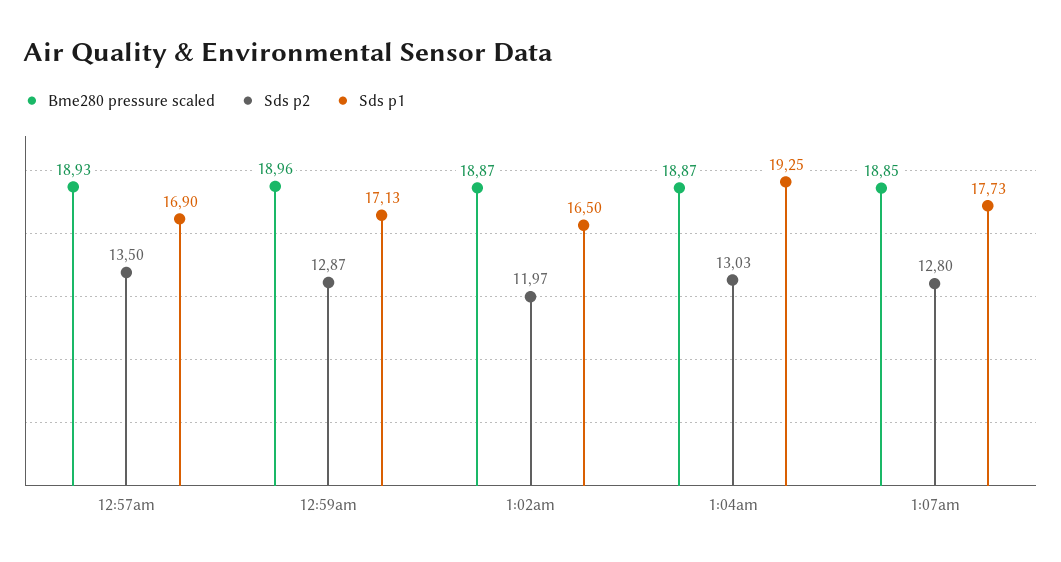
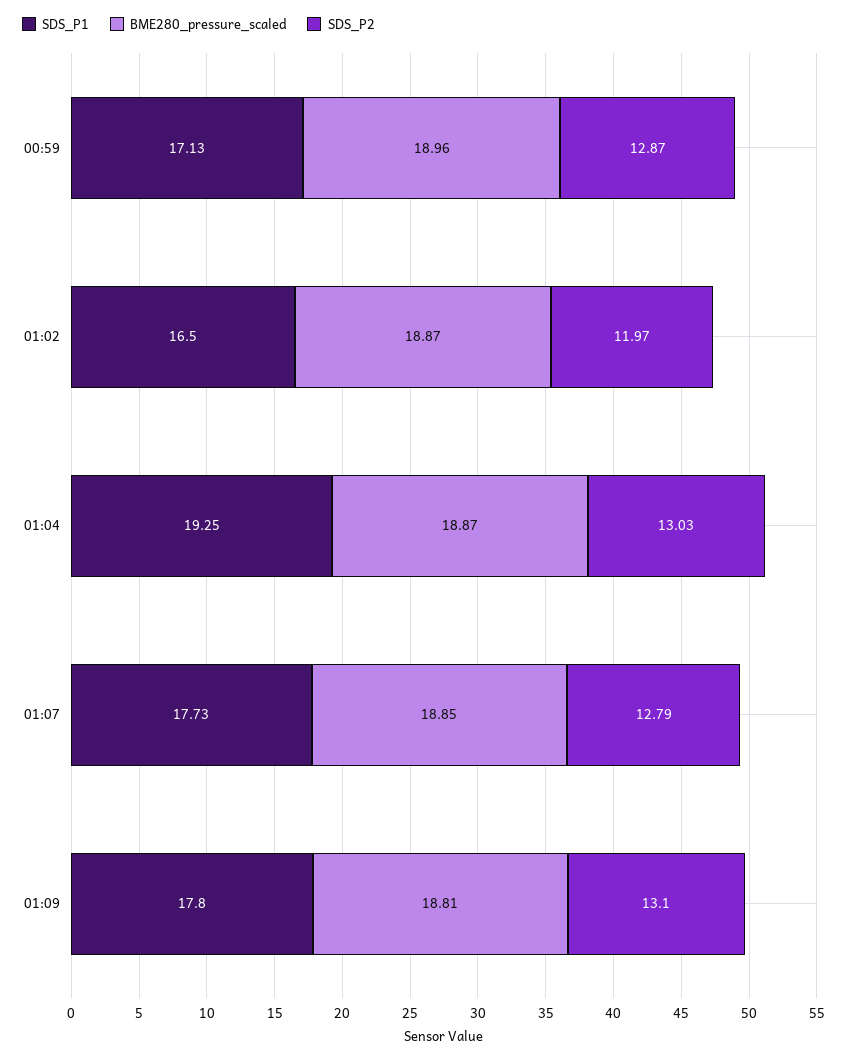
Bme280 pressure scaled, 12:57am: 18.93 -> none
Sds p2, 12:57am: 13.5 -> none
Sds p1, 12:57am: 16.9 -> none
Sds p2, 1:07am: 12.8 -> 12.79
Sds p1, 01:09: none -> 17.8
Bme280 pressure scaled, 01:09: none -> 18.81
Sds p2, 01:09: none -> 13.1

